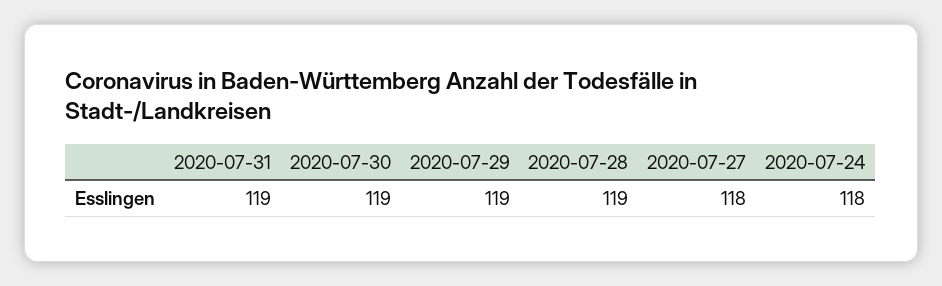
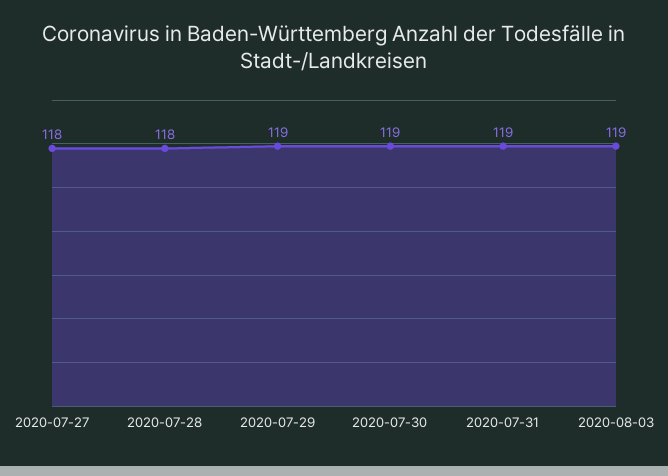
2020-07-28: 119 -> 118
2020-07-24: 118 -> none
2020-08-03: none -> 119

